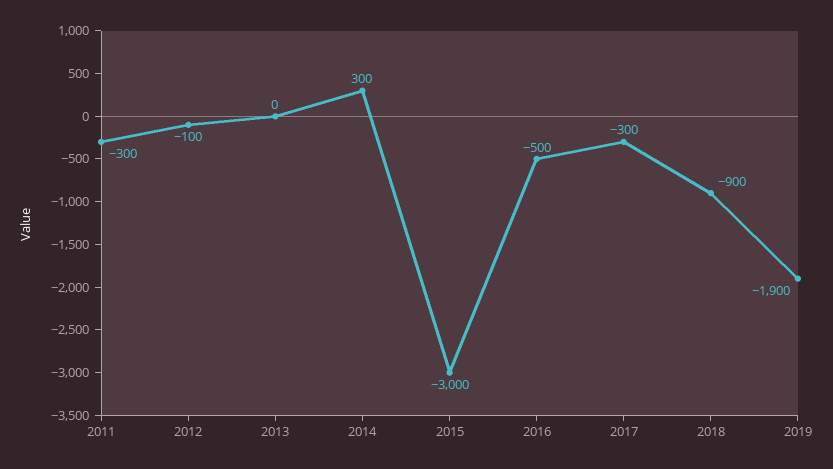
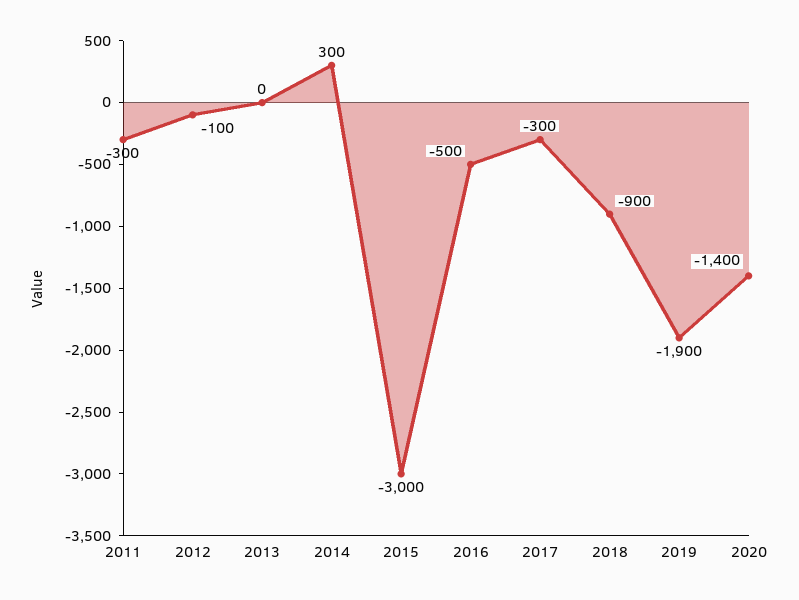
2020: none -> -1400

